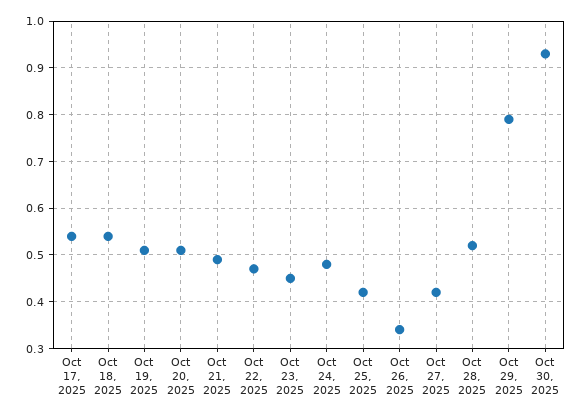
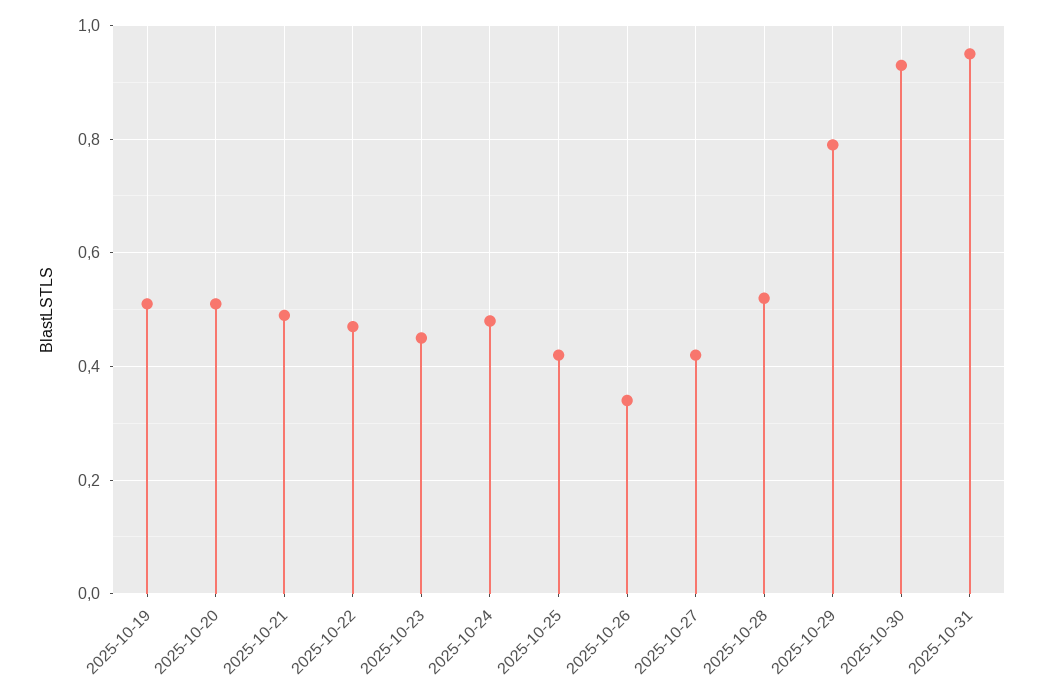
Oct 17, 2025: 0.55 -> none
Oct 18, 2025: 0.55 -> none
2025-10-31: none -> 0.95

